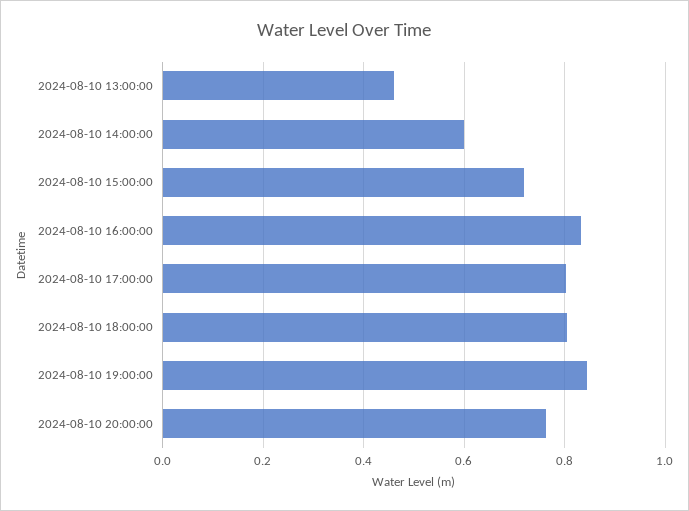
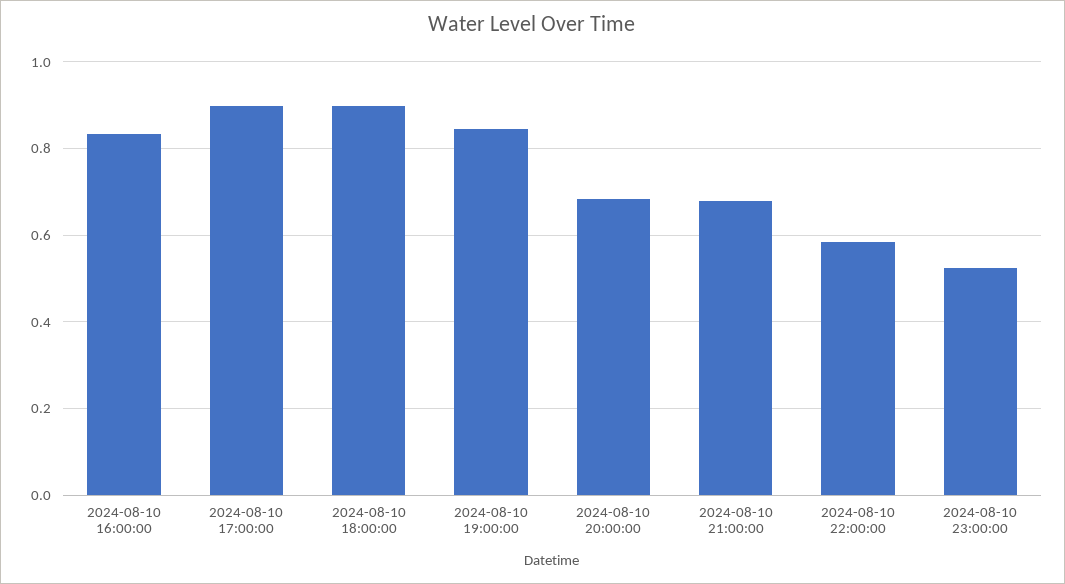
2024-08-10 13:00:00: 0.46 -> none
2024-08-10 14:00:00: 0.6 -> none
2024-08-10 15:00:00: 0.72 -> none
2024-08-10 17:00:00: 0.8 -> 0.9
2024-08-10 18:00:00: 0.8 -> 0.9
2024-08-10 20:00:00: 0.76 -> 0.68
2024-08-10 21:00:00: none -> 0.68
2024-08-10 22:00:00: none -> 0.58
2024-08-10 23:00:00: none -> 0.52

